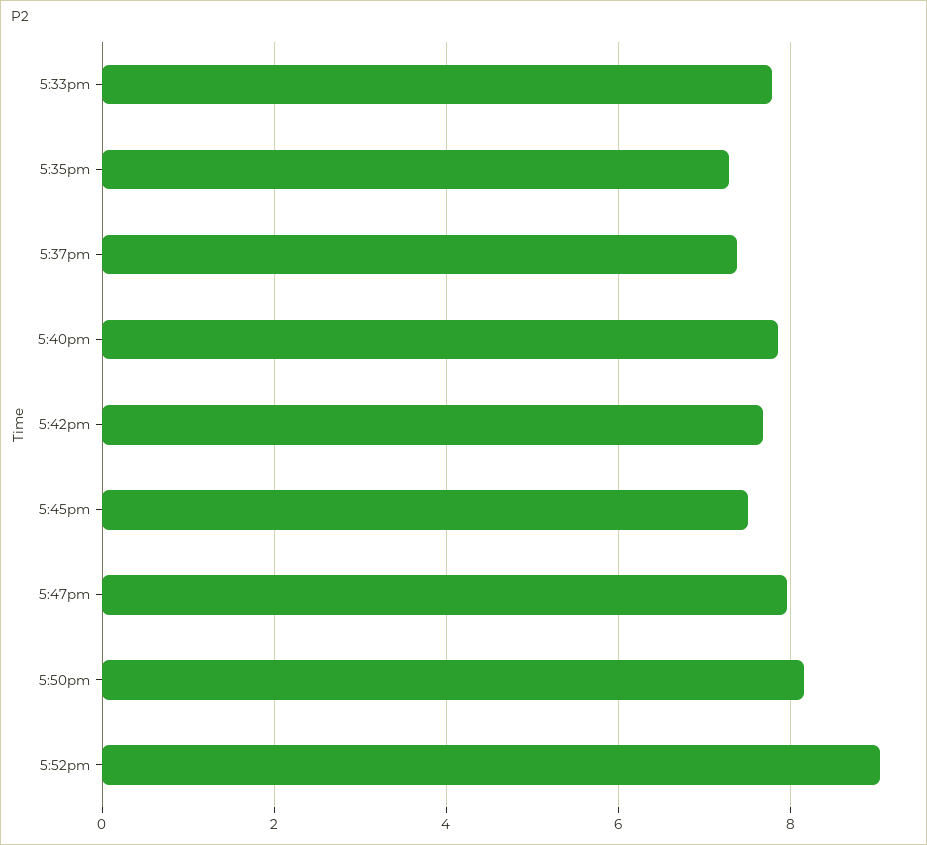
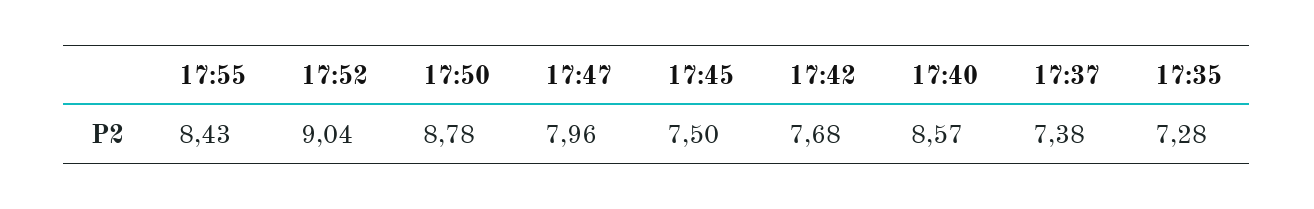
5:33pm: 7.8 -> none
5:40pm: 7.8 -> 8.57
5:50pm: 8.2 -> 8.78
17:55: none -> 8.43

